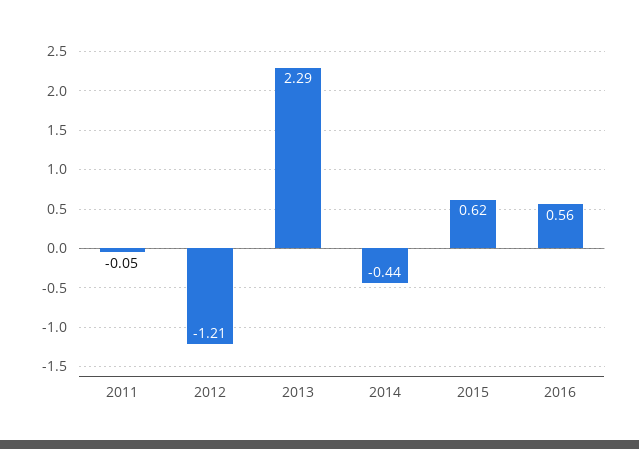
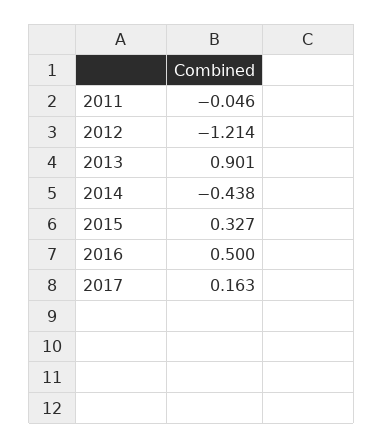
2013: 2.29 -> 0.901
2015: 0.62 -> 0.327
2016: 0.56 -> 0.5
2017: none -> 0.163

